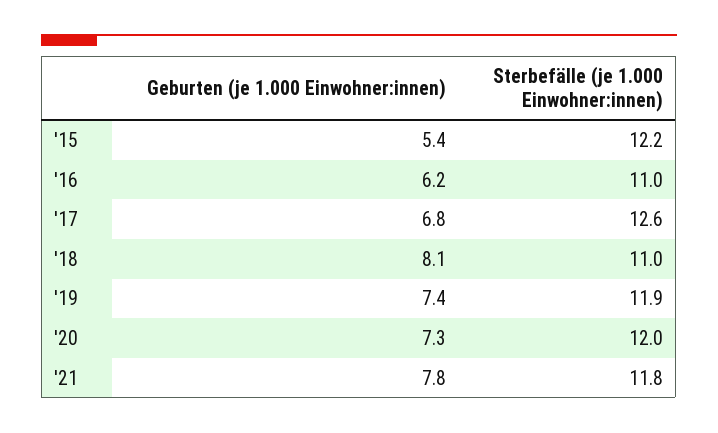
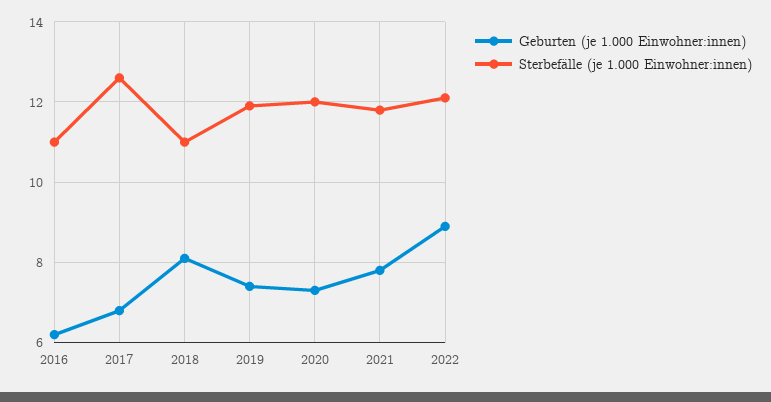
Geburten (je 1.000 Einwohner:innen), '15: 5.4 -> none
Sterbefälle (je 1.000 Einwohner:innen), '15: 12.2 -> none
Geburten (je 1.000 Einwohner:innen), 2022: none -> 9
Sterbefälle (je 1.000 Einwohner:innen), 2022: none -> 12

